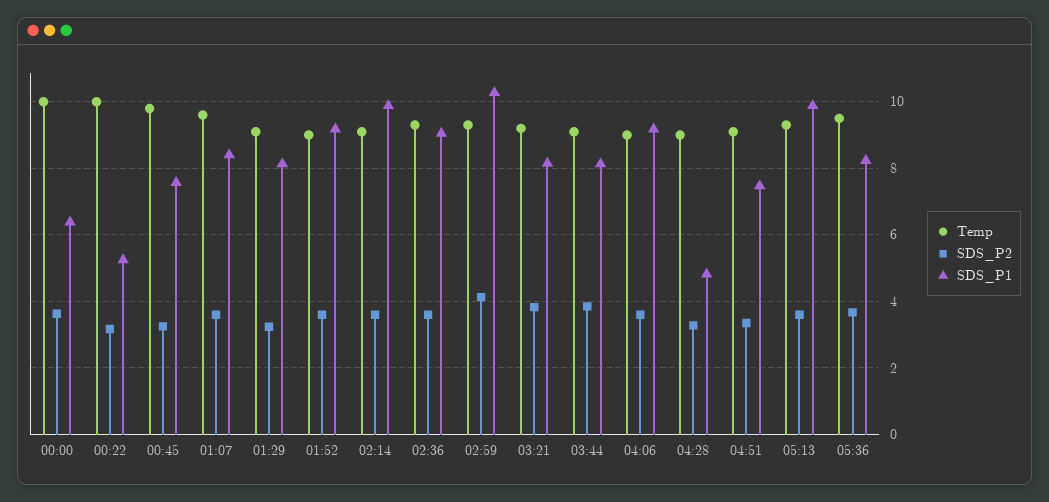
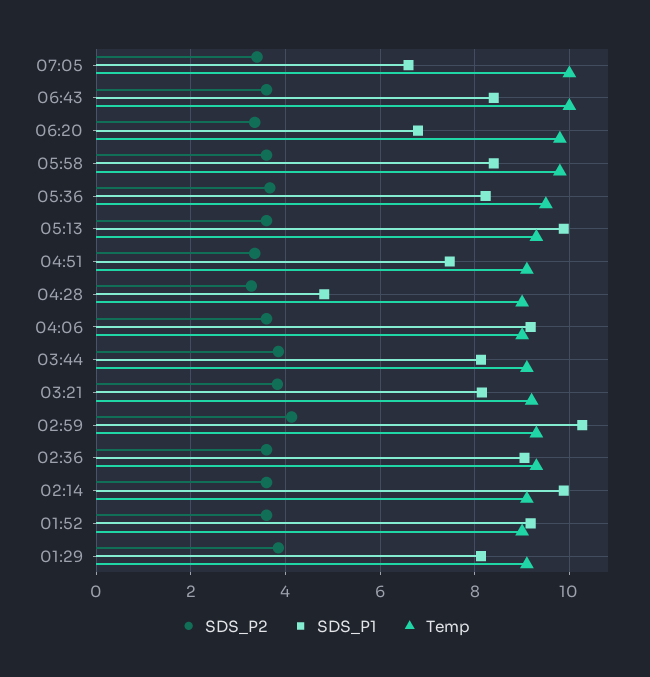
Temp, 00:00: 10 -> none
SDS_P2, 00:00: 3.6 -> none
SDS_P1, 00:00: 6.4 -> none
Temp, 00:22: 10 -> none
SDS_P2, 00:22: 3.2 -> none
SDS_P1, 00:22: 5.2 -> none
Temp, 00:45: 9.8 -> none
SDS_P2, 00:45: 3.2 -> none
SDS_P1, 00:45: 7.6 -> none
Temp, 01:07: 9.6 -> none
SDS_P2, 01:07: 3.6 -> none
SDS_P1, 01:07: 8.4 -> none
SDS_P2, 01:29: 3.2 -> 3.8
SDS_P2, 07:05: none -> 3.4
SDS_P1, 07:05: none -> 6.6
Temp, 07:05: none -> 10
SDS_P2, 06:43: none -> 3.6
SDS_P1, 06:43: none -> 8.4
Temp, 06:43: none -> 10
SDS_P2, 06:20: none -> 3.4
SDS_P1, 06:20: none -> 6.8
Temp, 06:20: none -> 9.8
SDS_P2, 05:58: none -> 3.6
SDS_P1, 05:58: none -> 8.4
Temp, 05:58: none -> 9.8

